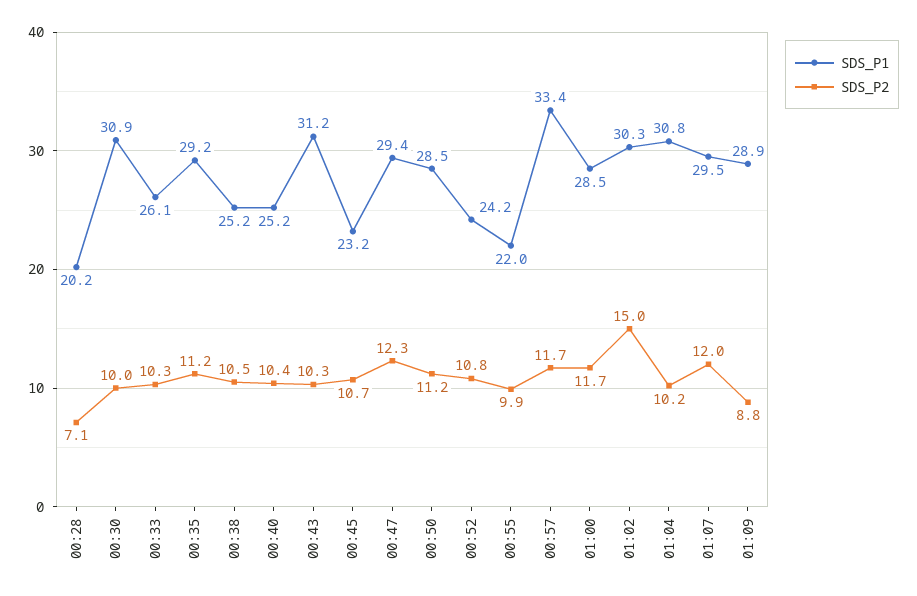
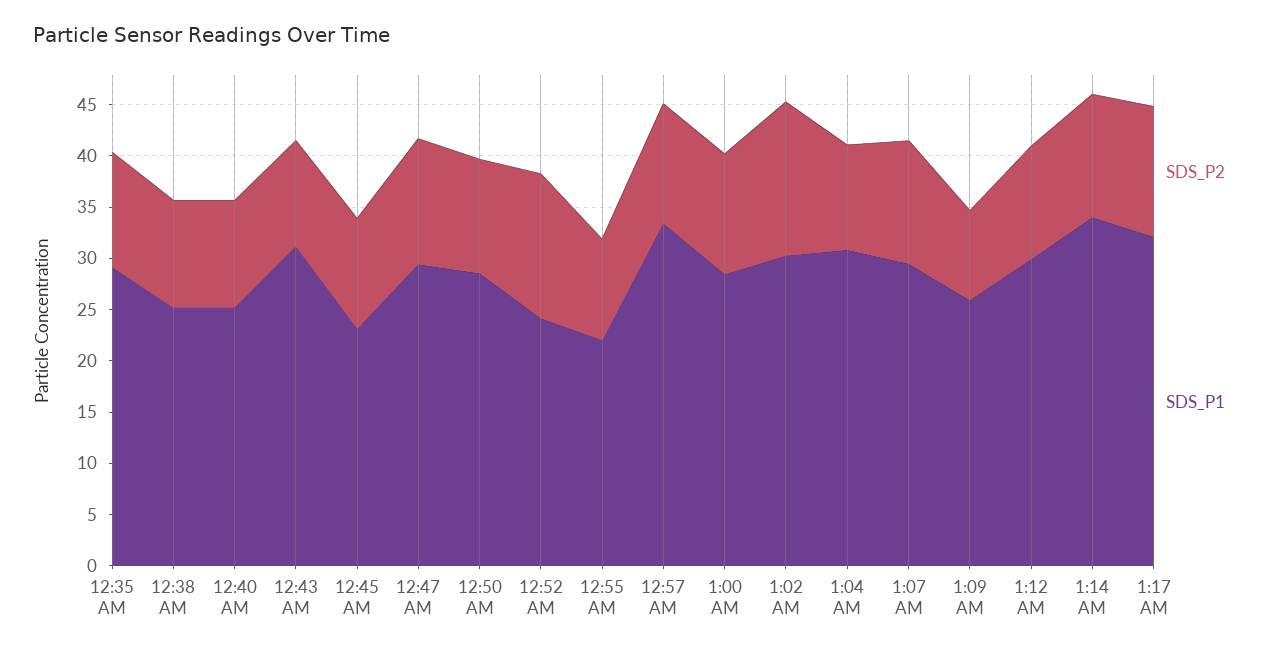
SDS_P1, 00:28: 20.2 -> none
SDS_P2, 00:28: 7.1 -> none
SDS_P1, 00:30: 30.9 -> none
SDS_P2, 00:30: 10 -> none
SDS_P1, 00:33: 26.1 -> none
SDS_P2, 00:33: 10.3 -> none
SDS_P2, 00:52: 10.8 -> 14
SDS_P1, 01:09: 28.9 -> 26
SDS_P2, 1:12 AM: none -> 11
SDS_P1, 1:12 AM: none -> 30
SDS_P2, 1:14 AM: none -> 12
SDS_P1, 1:14 AM: none -> 34
SDS_P2, 1:17 AM: none -> 13
SDS_P1, 1:17 AM: none -> 32

